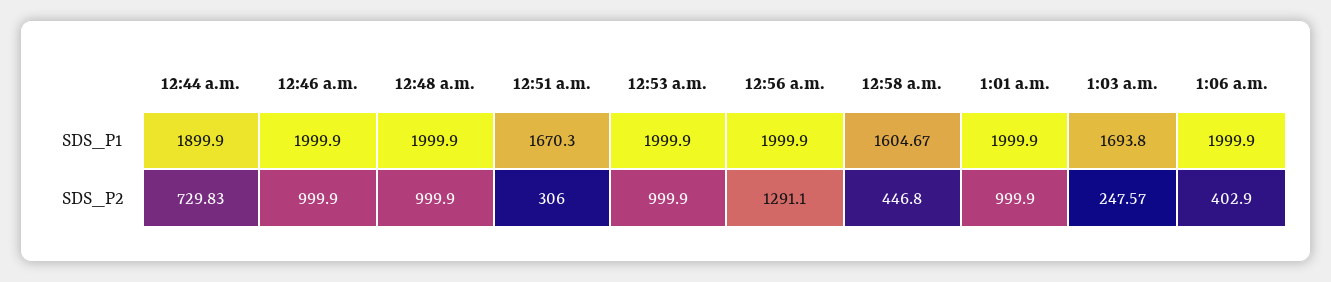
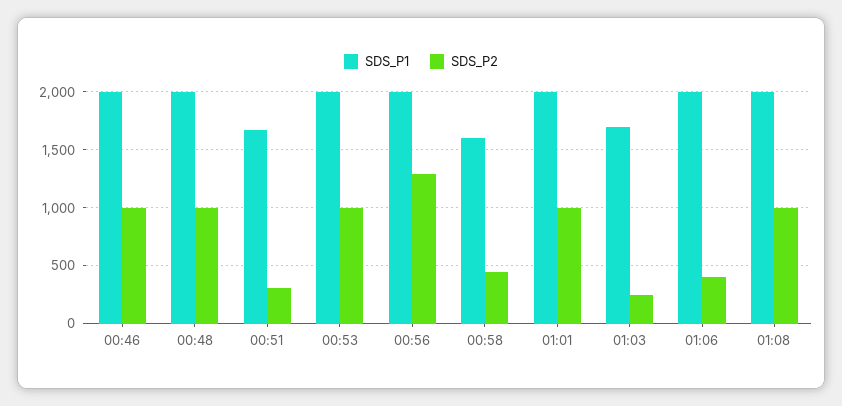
SDS_P1, 12:44 a.m.: 1899.9 -> none
SDS_P2, 12:44 a.m.: 729.83 -> none
SDS_P1, 01:08: none -> 2000
SDS_P2, 01:08: none -> 1000

